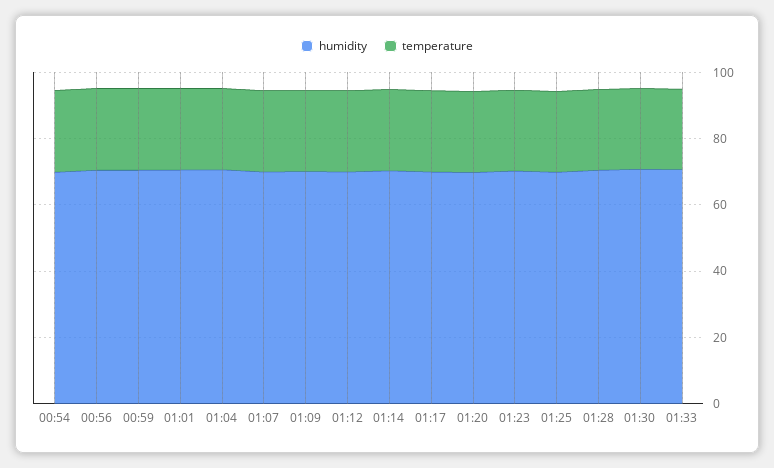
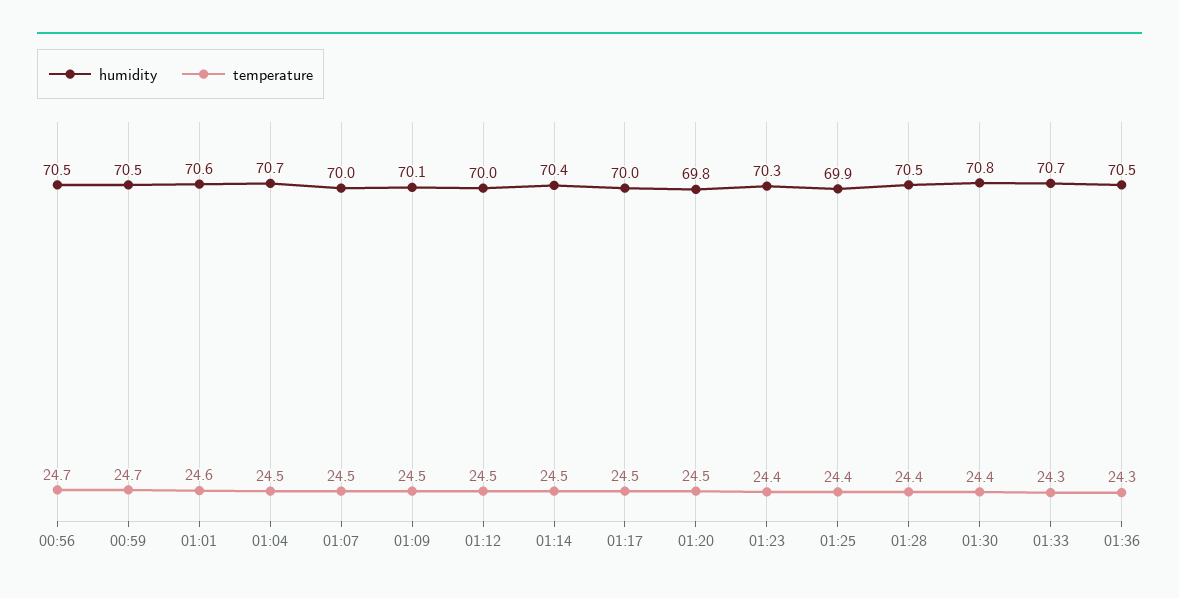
humidity, 00:54: 70 -> none
temperature, 00:54: 25 -> none
humidity, 01:36: none -> 70.5
temperature, 01:36: none -> 24.3

